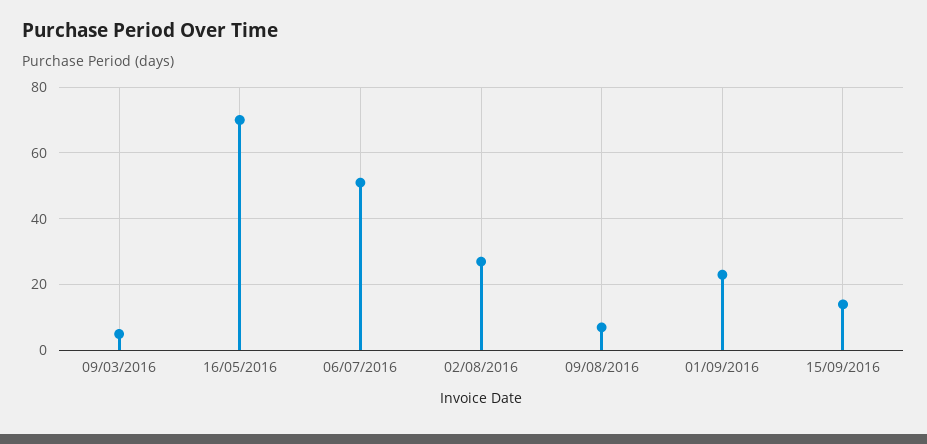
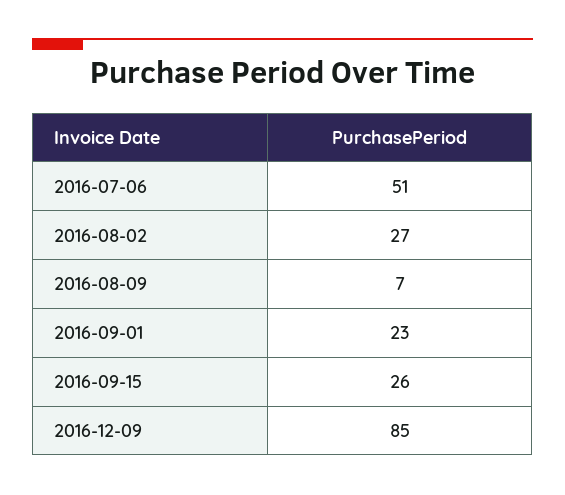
09/03/2016: 5 -> none
16/05/2016: 70 -> none
15/09/2016: 15 -> 26
2016-12-09: none -> 85

